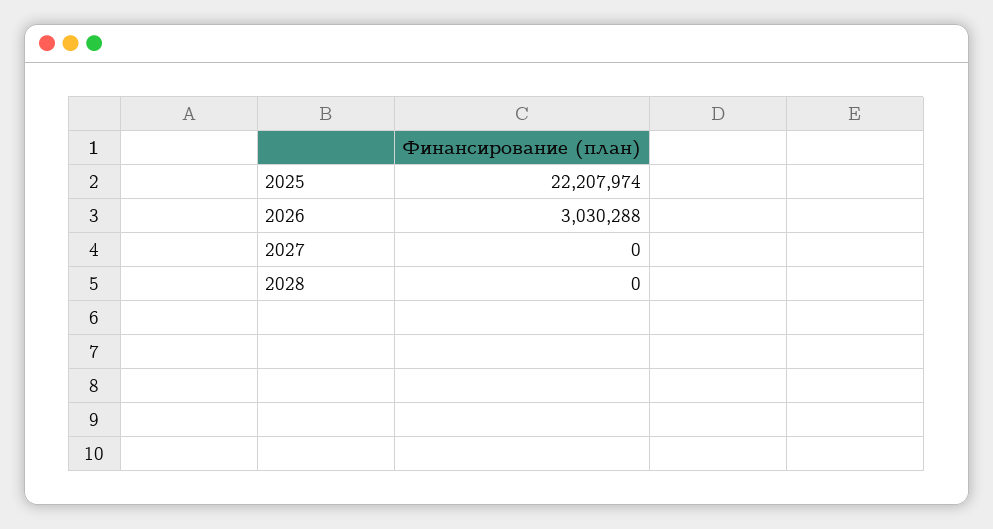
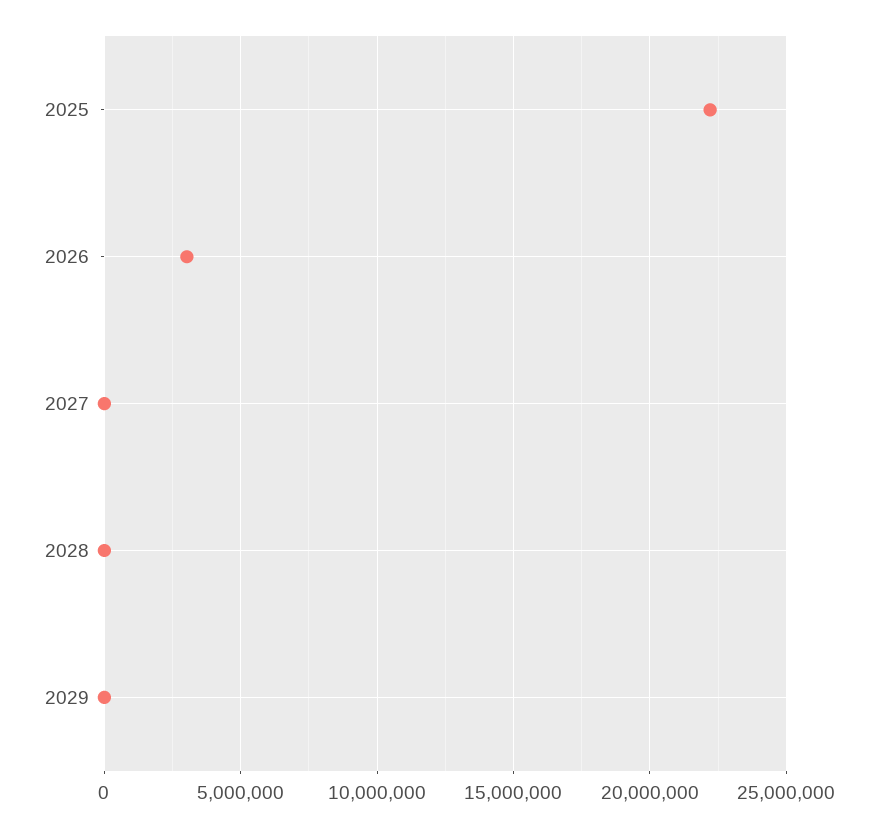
2029: none -> 0

